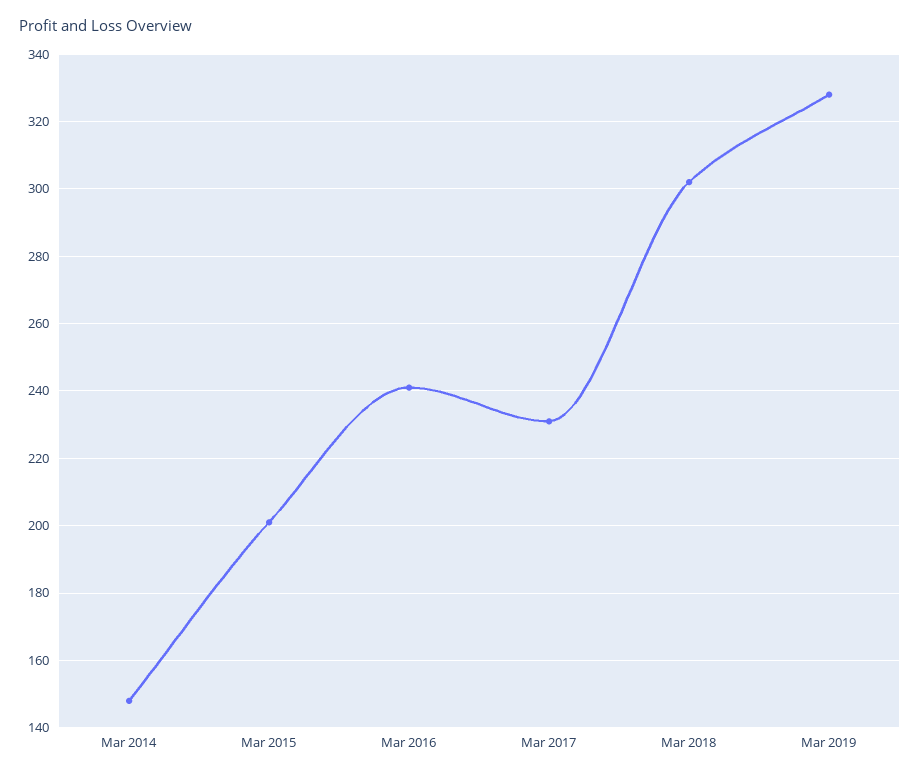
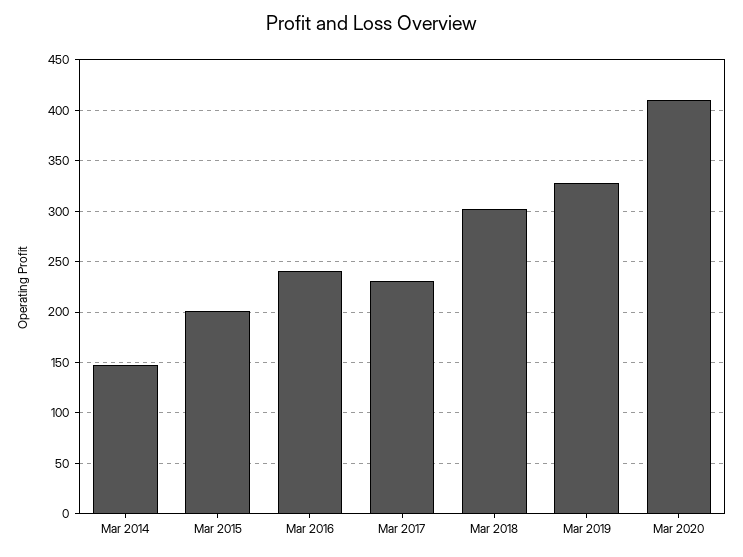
Mar 2020: none -> 410

